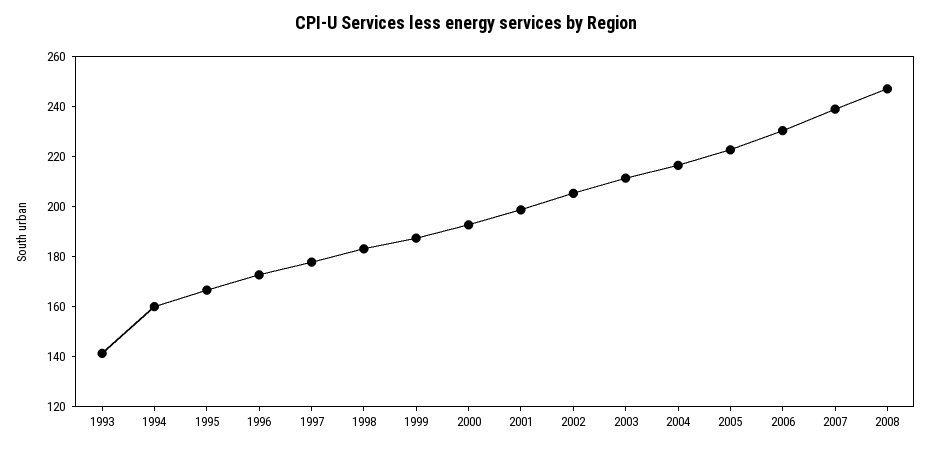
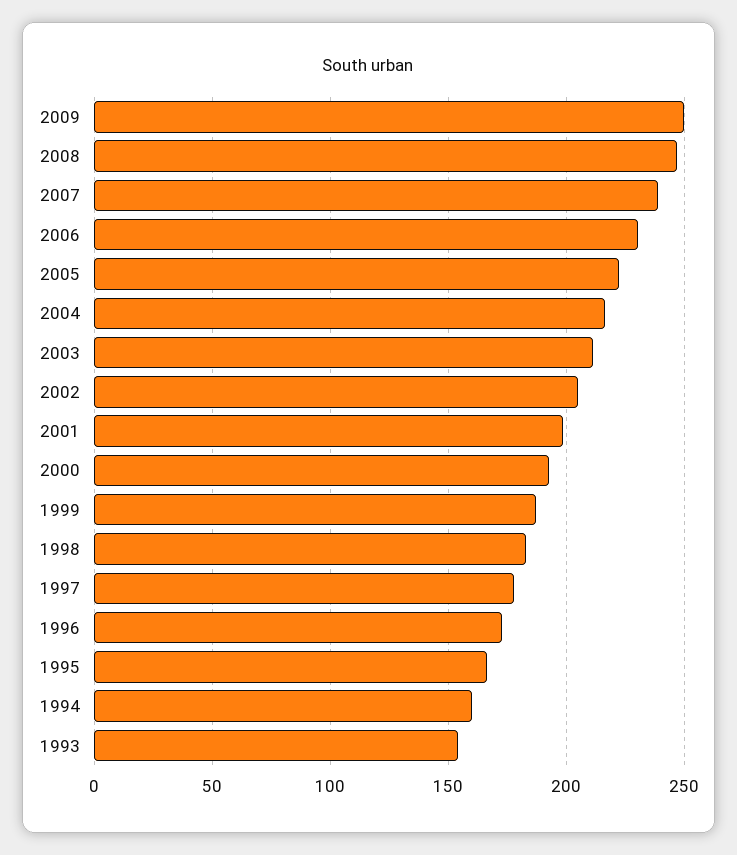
1993: 140 -> 155
2009: none -> 250

